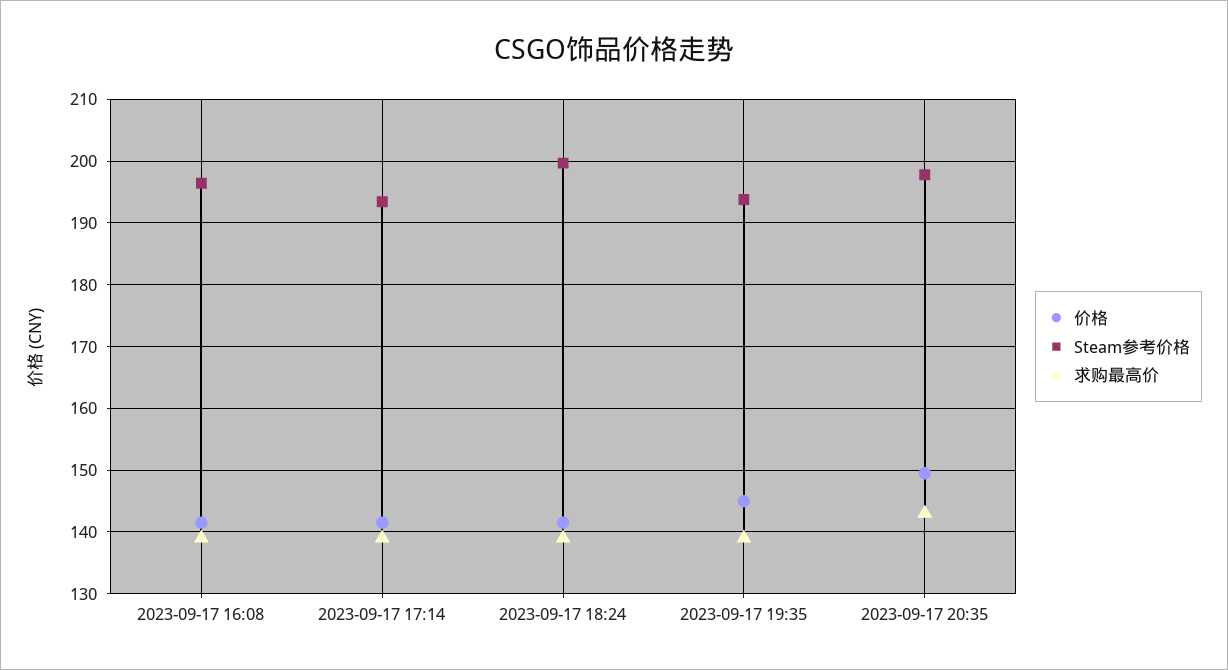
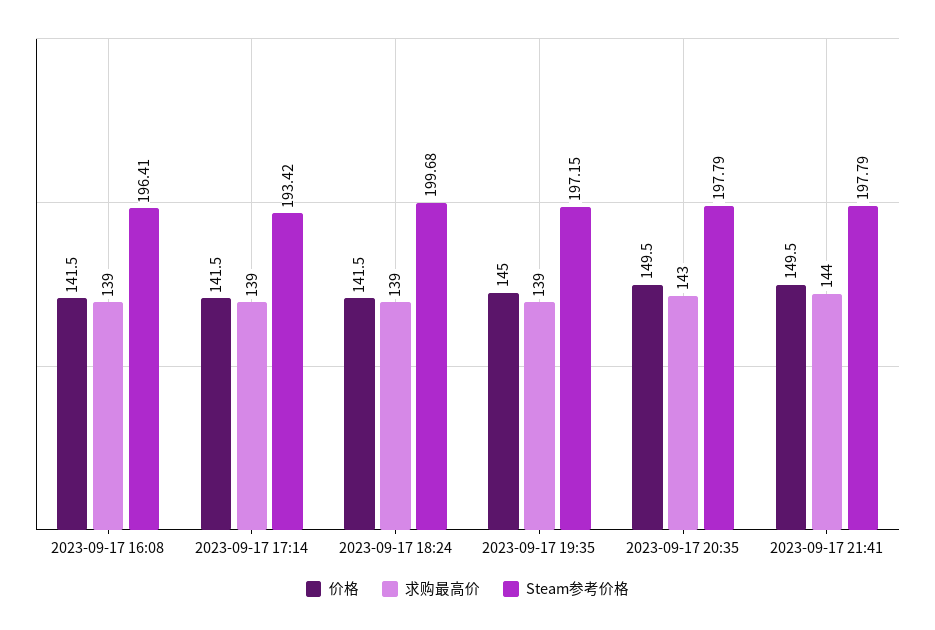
Steam参考价格, 2023-09-17 19:35: 194 -> 197.15
价格, 2023-09-17 21:41: none -> 149.5
求购最高价, 2023-09-17 21:41: none -> 144
Steam参考价格, 2023-09-17 21:41: none -> 197.79

